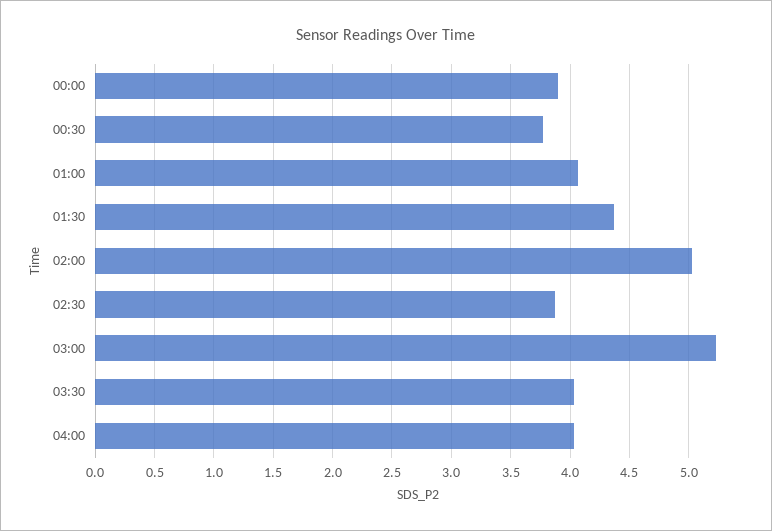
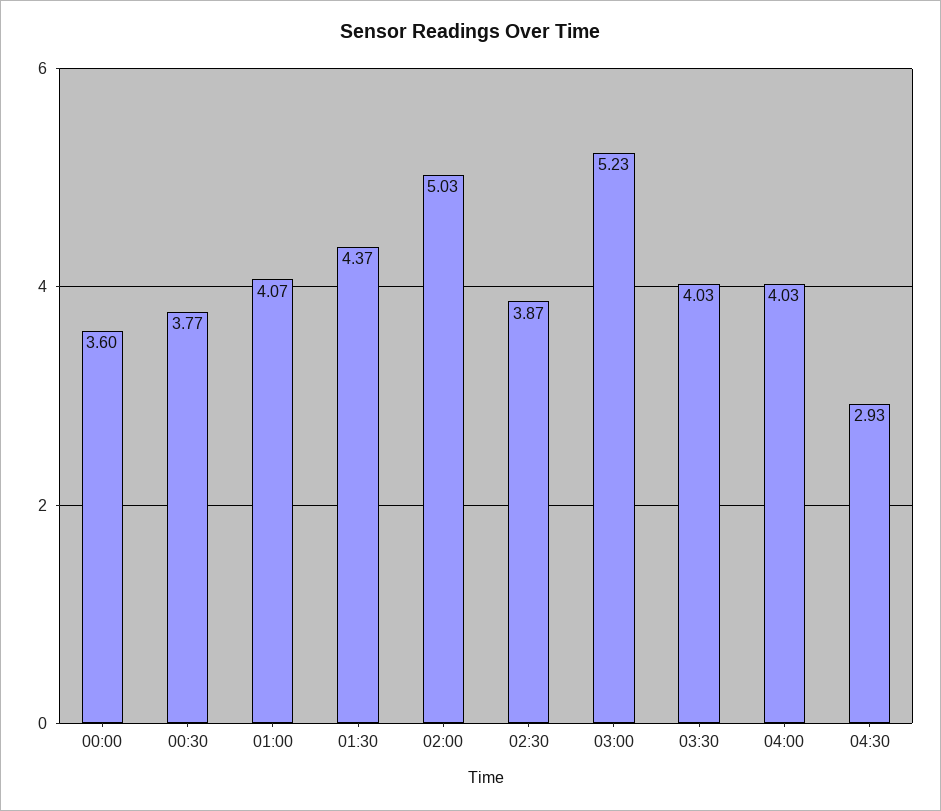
00:00: 3.9 -> 3.6
04:30: none -> 2.93

